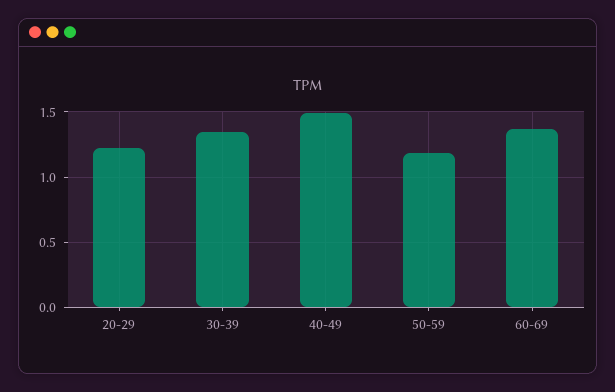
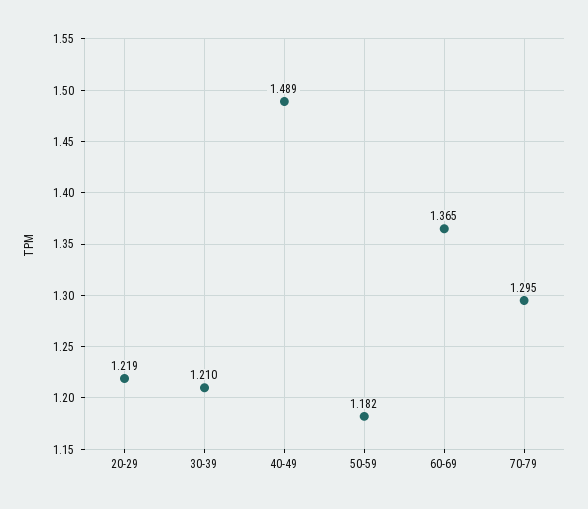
30-39: 1.35 -> 1.21
70-79: none -> 1.295

